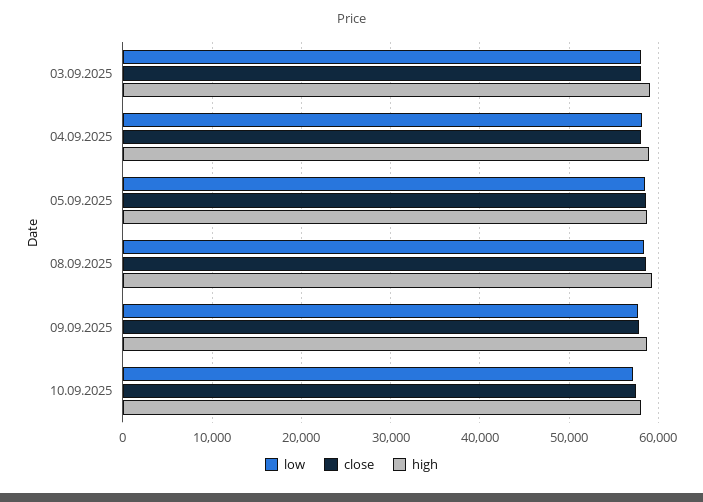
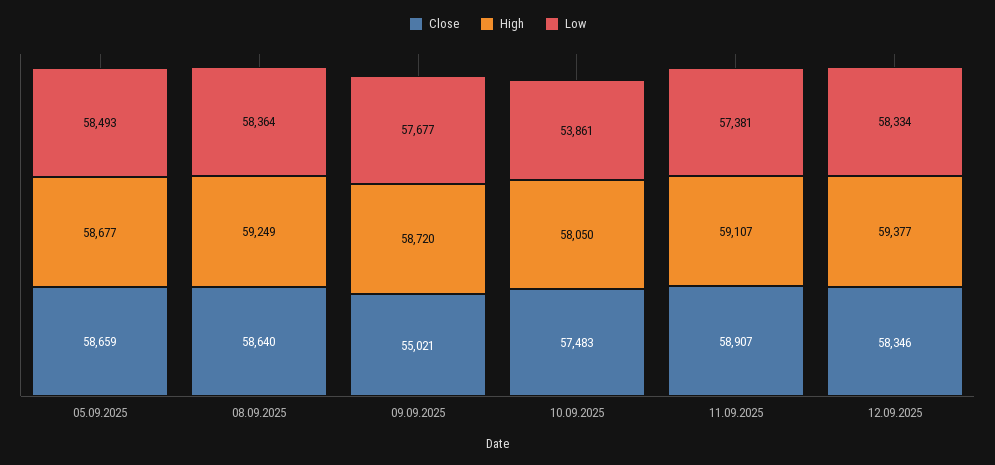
low, 03.09.2025: 58000 -> none
close, 03.09.2025: 58000 -> none
high, 03.09.2025: 59000 -> none
low, 04.09.2025: 58000 -> none
close, 04.09.2025: 58000 -> none
high, 04.09.2025: 59000 -> none
close, 09.09.2025: 58000 -> 55021
low, 10.09.2025: 57000 -> 53861
close, 11.09.2025: none -> 58907
high, 11.09.2025: none -> 59107
low, 11.09.2025: none -> 57381
close, 12.09.2025: none -> 58346
high, 12.09.2025: none -> 59377
low, 12.09.2025: none -> 58334

